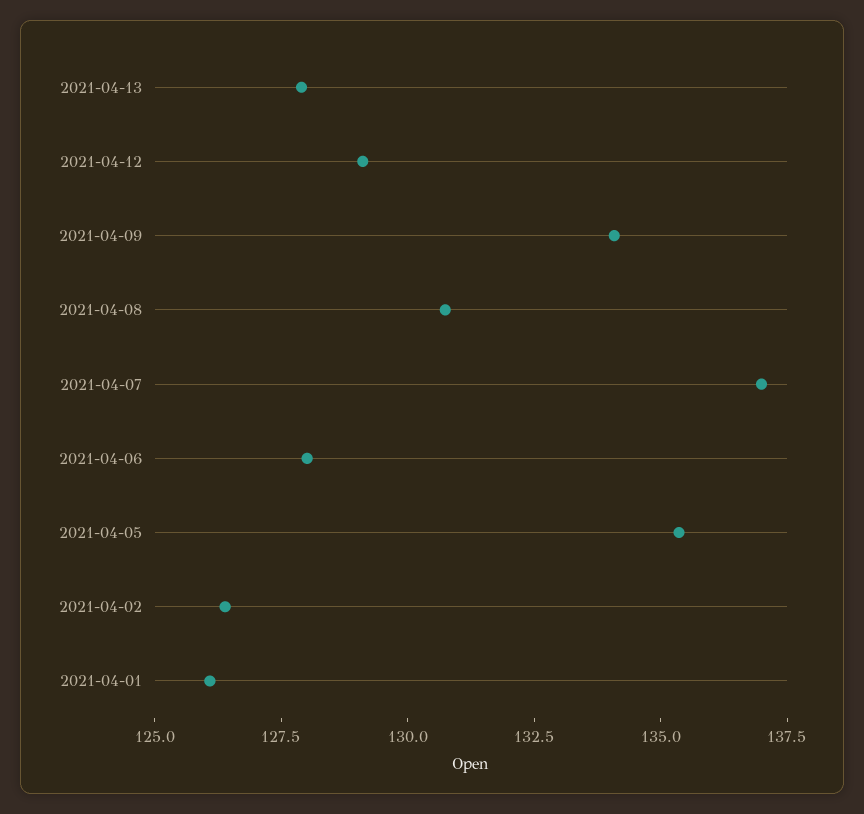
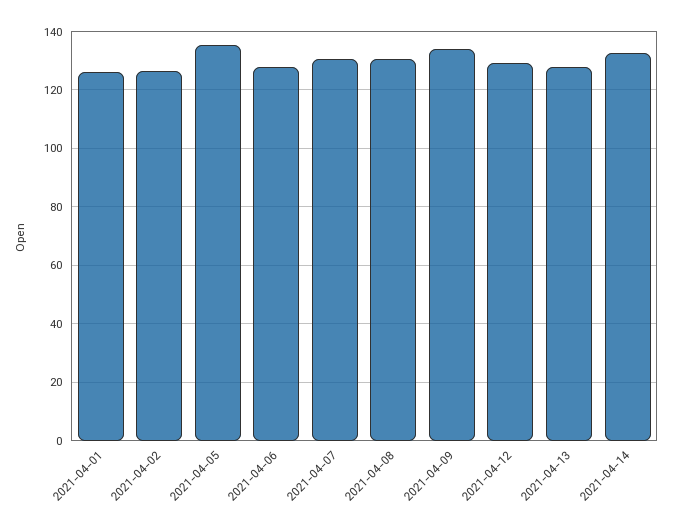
2021-04-07: 137 -> 130
2021-04-14: none -> 132.5

